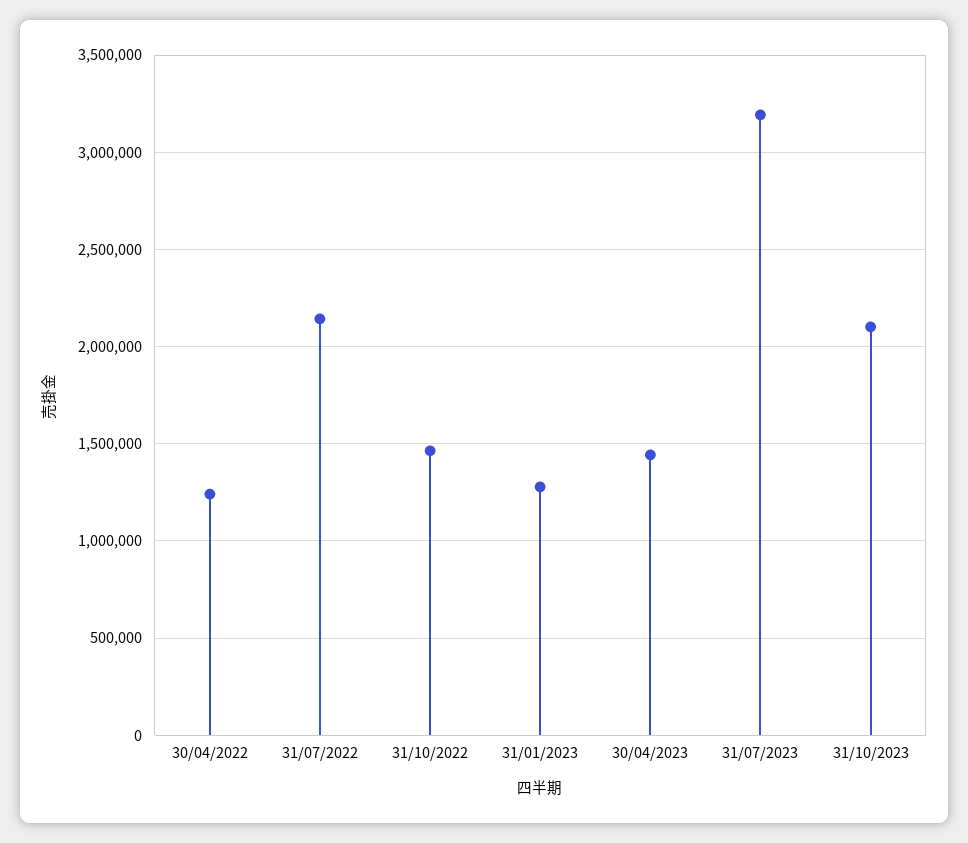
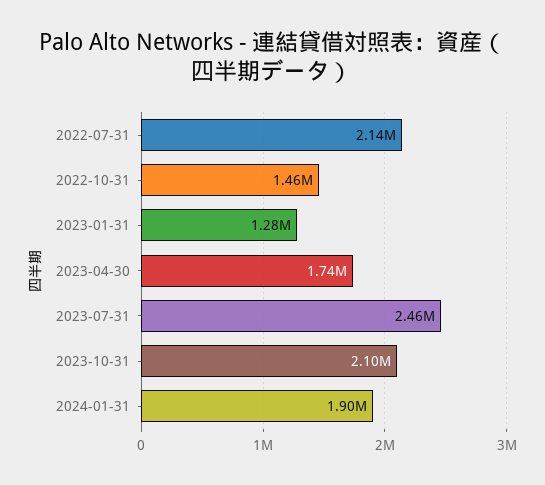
30/04/2022: 1250000 -> none
30/04/2023: 1450000 -> 1740000
31/07/2023: 3200000 -> 2460000
2024-01-31: none -> 1900000

